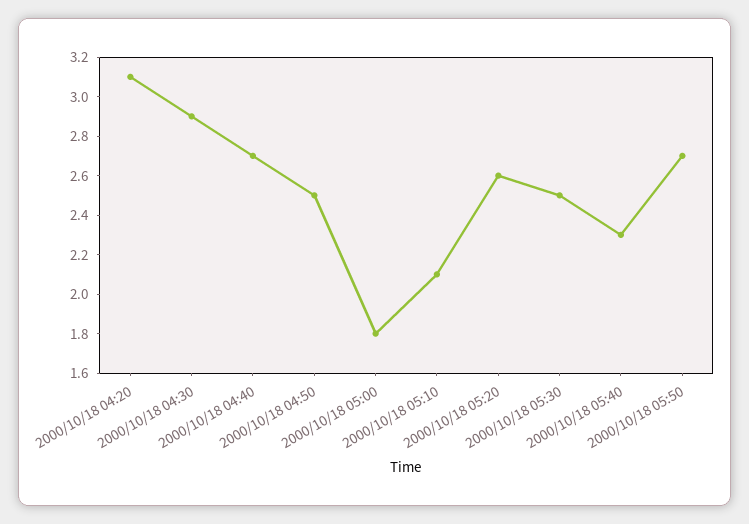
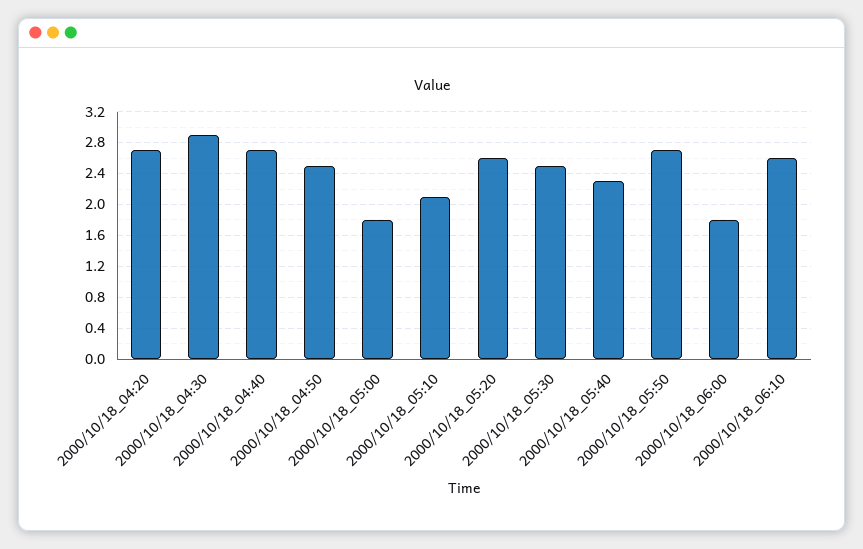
2000/10/18 04:20: 3.1 -> 2.7
2000/10/18_06:00: none -> 1.8
2000/10/18_06:10: none -> 2.6

